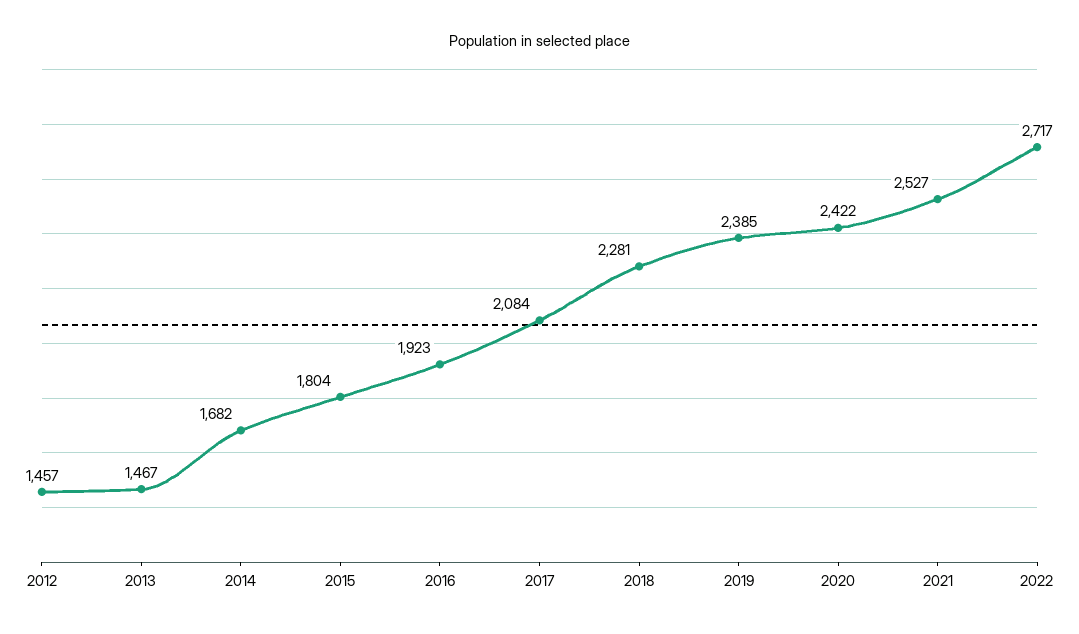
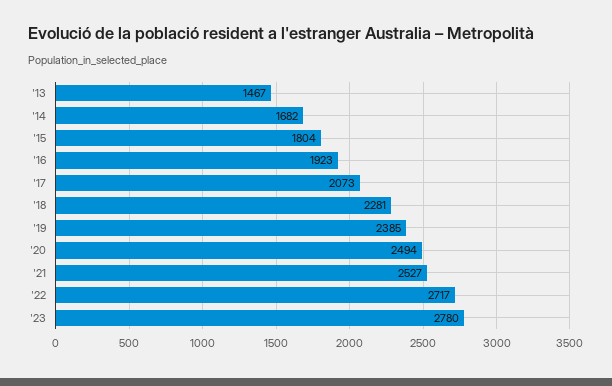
2012: 1457 -> none
2017: 2084 -> 2073
2020: 2422 -> 2494
'23: none -> 2780

